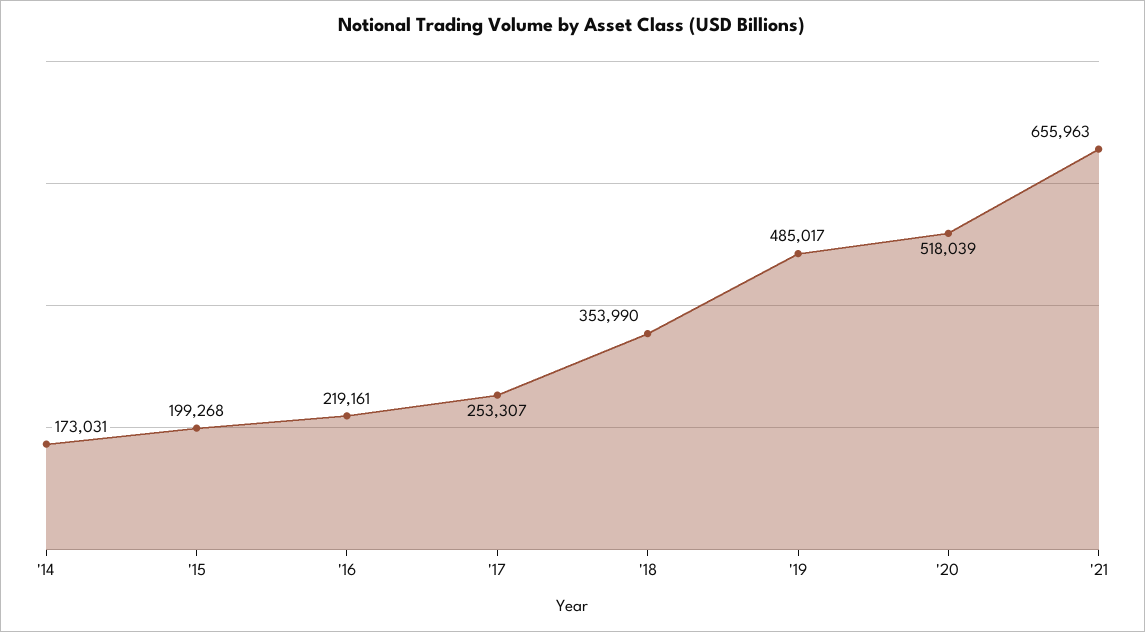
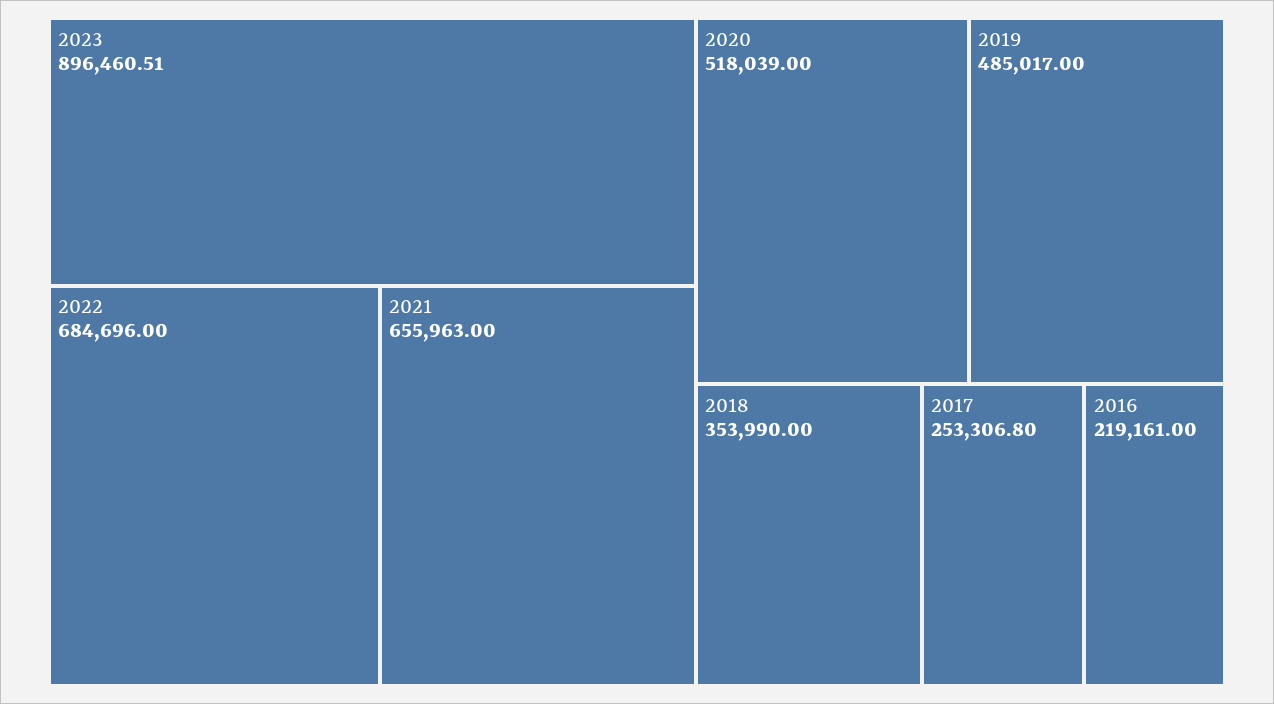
'14: 173031 -> none
'15: 199268 -> none
'17: 253307 -> 253306.8
2023: none -> 896460.51
2022: none -> 684696

